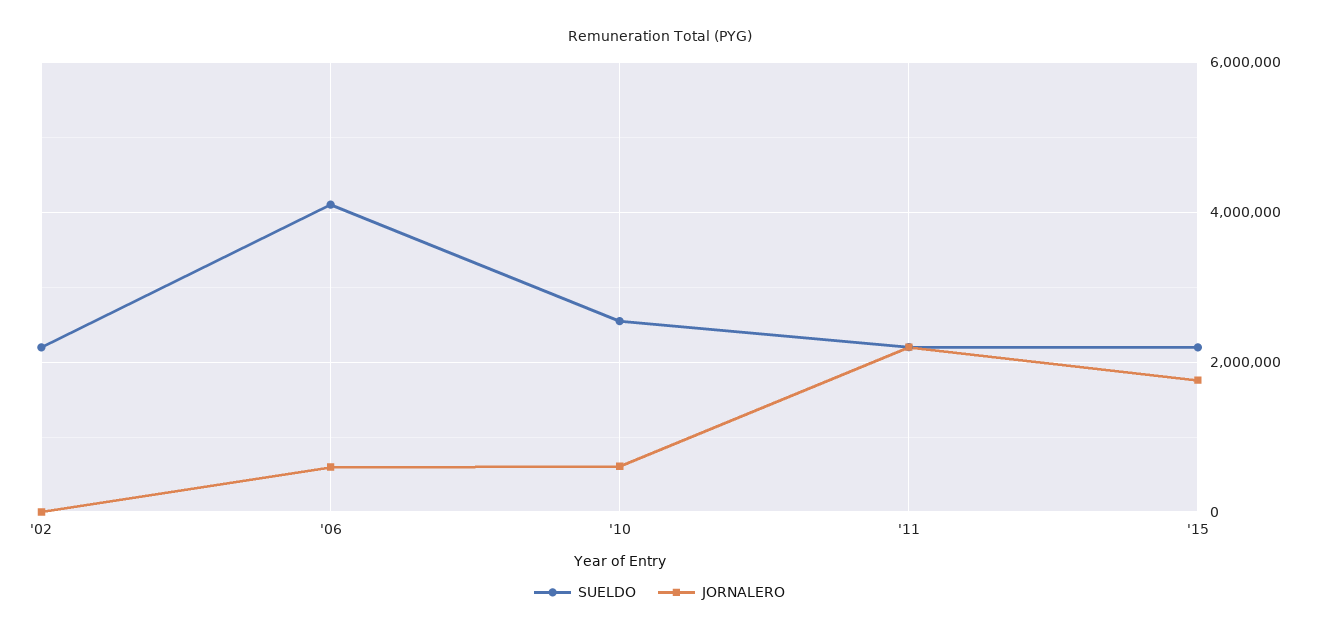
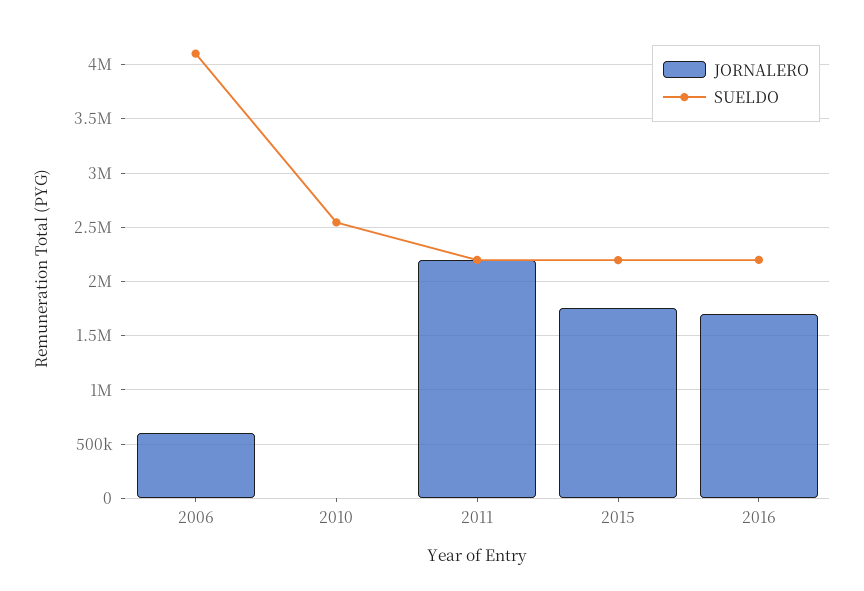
SUELDO, '02: 2200000 -> none
JORNALERO, '02: 0 -> none
JORNALERO, '10: 600000 -> 0
JORNALERO, 2016: none -> 1700000
SUELDO, 2016: none -> 2200000

